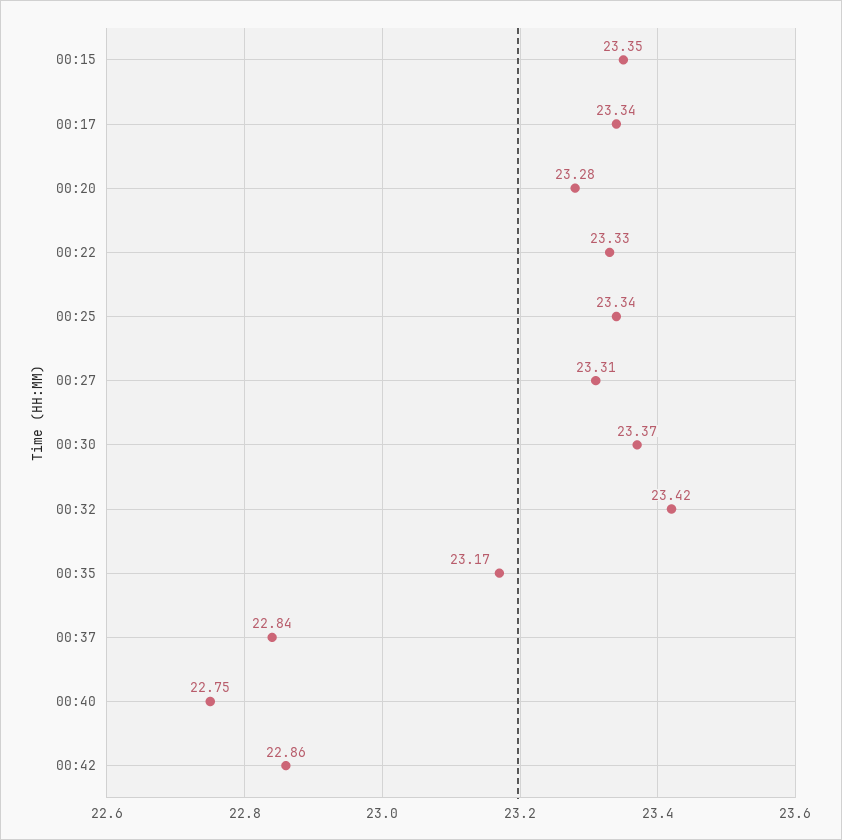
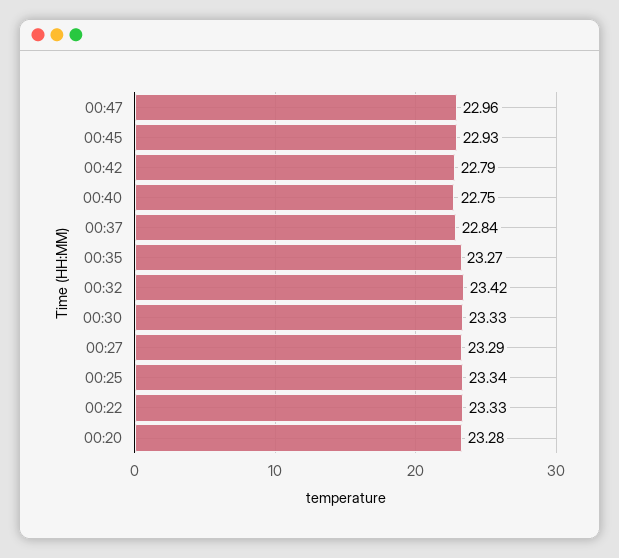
00:15: 23.35 -> none
00:17: 23.34 -> none
00:27: 23.31 -> 23.29
00:30: 23.37 -> 23.33
00:35: 23.17 -> 23.27
00:42: 22.86 -> 22.79
00:47: none -> 22.96
00:45: none -> 22.93

